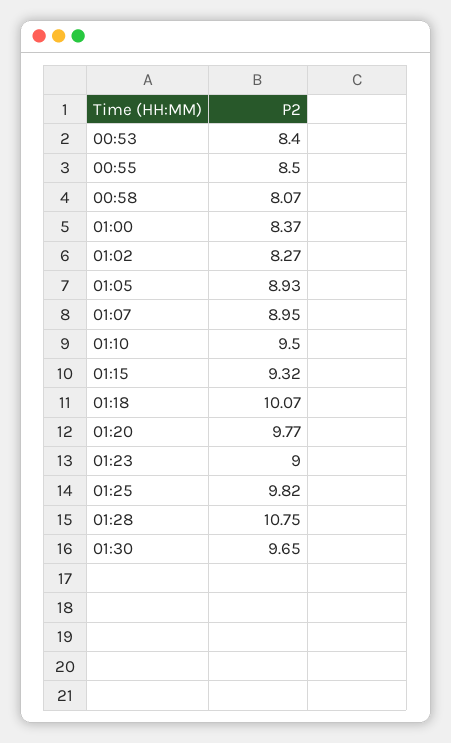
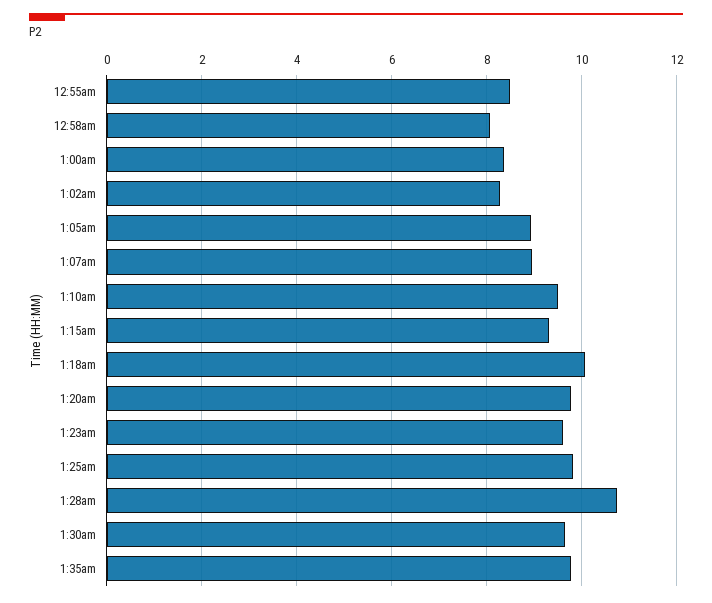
00:53: 8.4 -> none
01:23: 9 -> 9.6
1:35am: none -> 9.8

